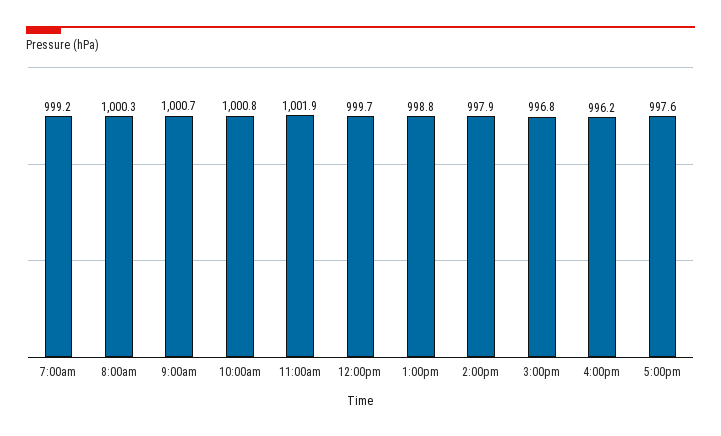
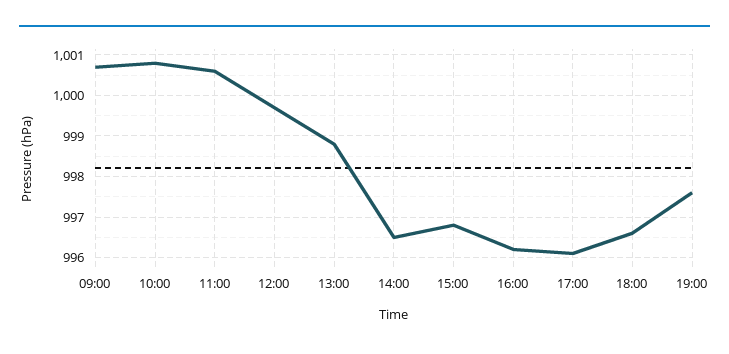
7:00am: 999.2 -> none
8:00am: 1000.3 -> none
11:00am: 1001.9 -> 1000.5
2:00pm: 997.9 -> 996.5
5:00pm: 997.6 -> 996
18:00: none -> 996.5
19:00: none -> 997.5

